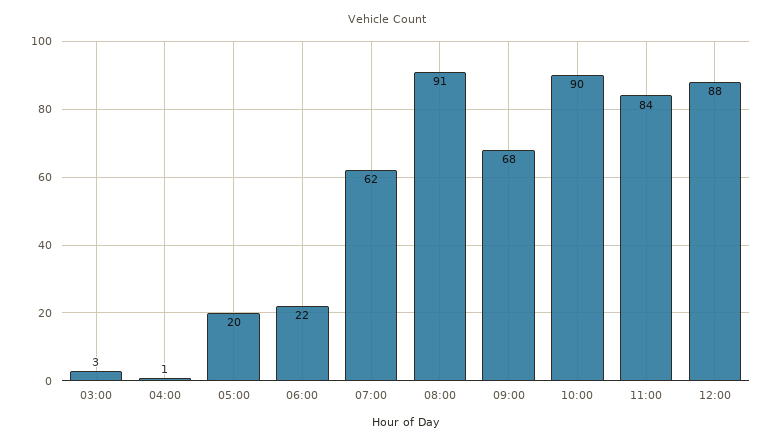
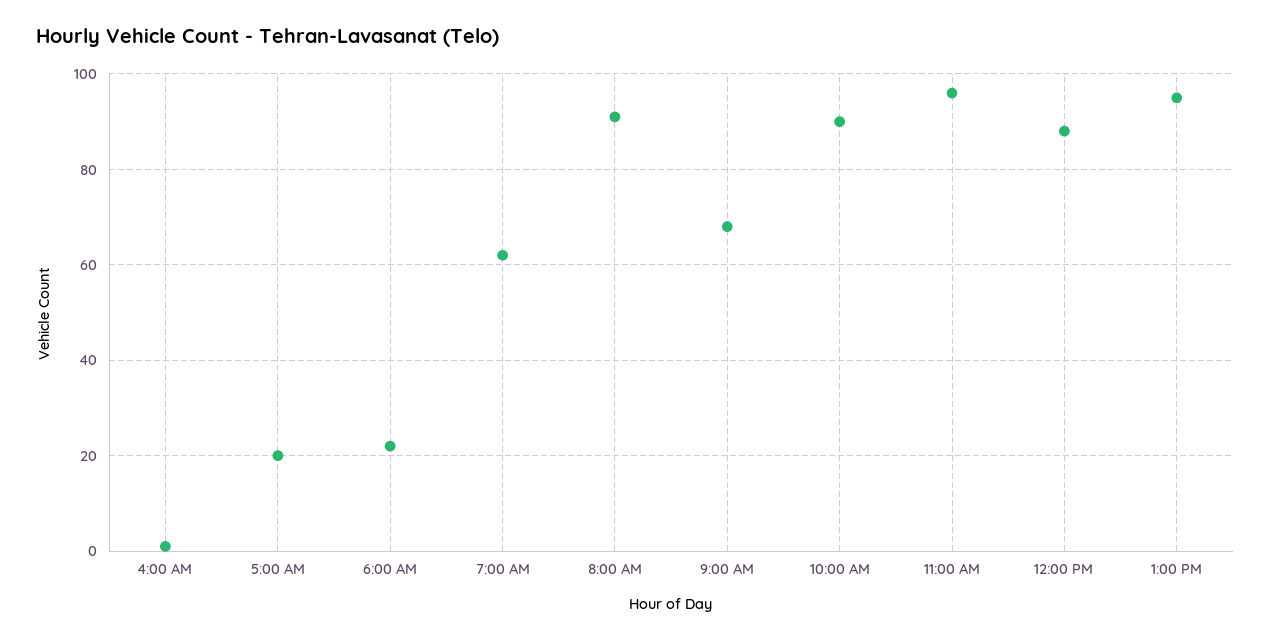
03:00: 3 -> none
11:00: 84 -> 95
1:00 PM: none -> 95

